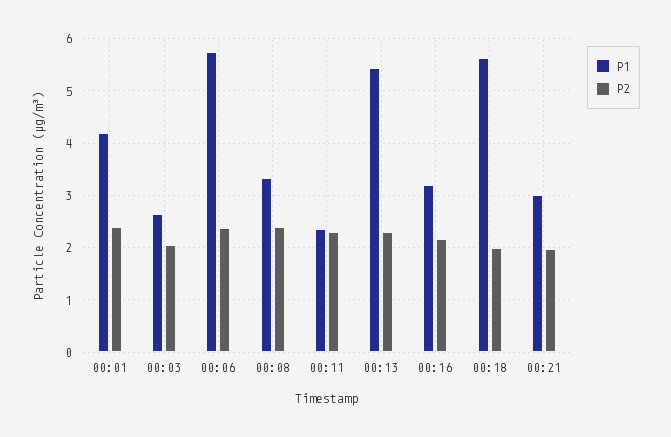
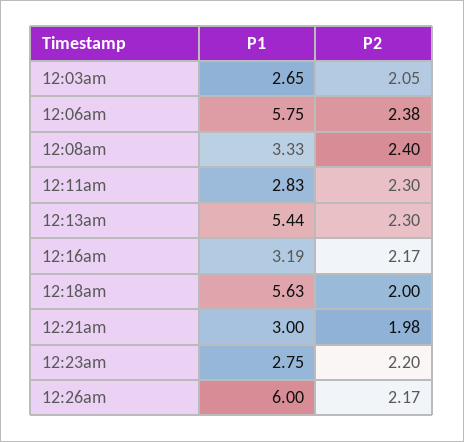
P1, 00:01: 4.2 -> none
P2, 00:01: 2.4 -> none
P1, 00:11: 2.4 -> 2.83
P1, 12:23am: none -> 2.75
P2, 12:23am: none -> 2.2
P1, 12:26am: none -> 6
P2, 12:26am: none -> 2.17

